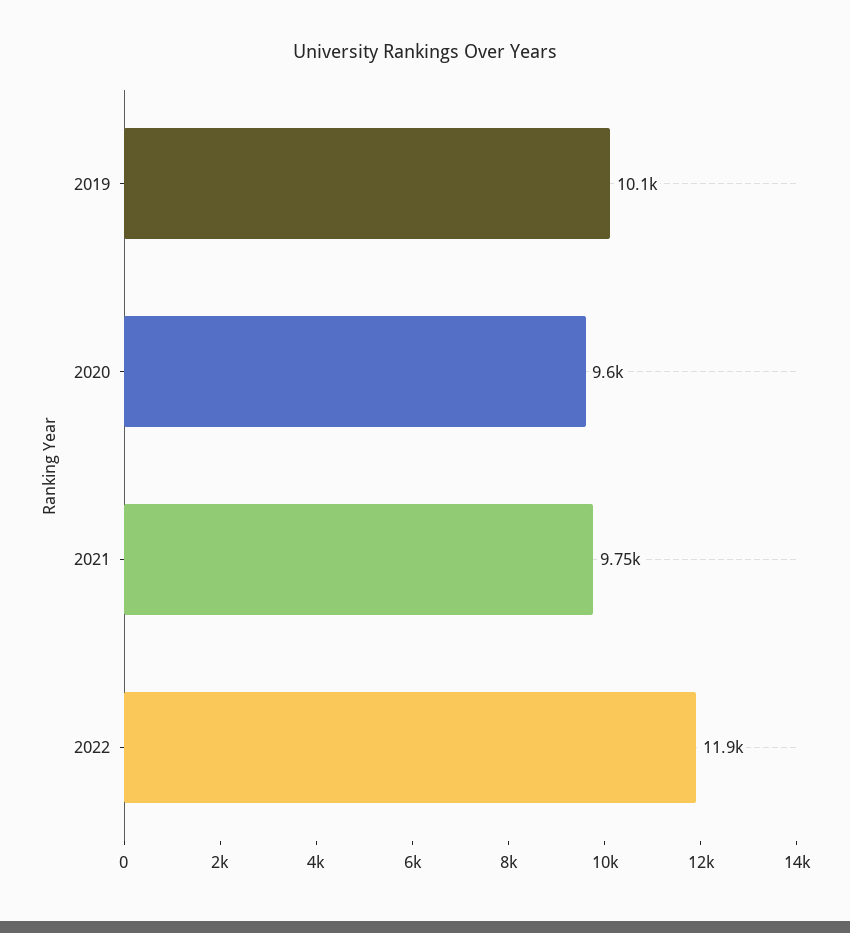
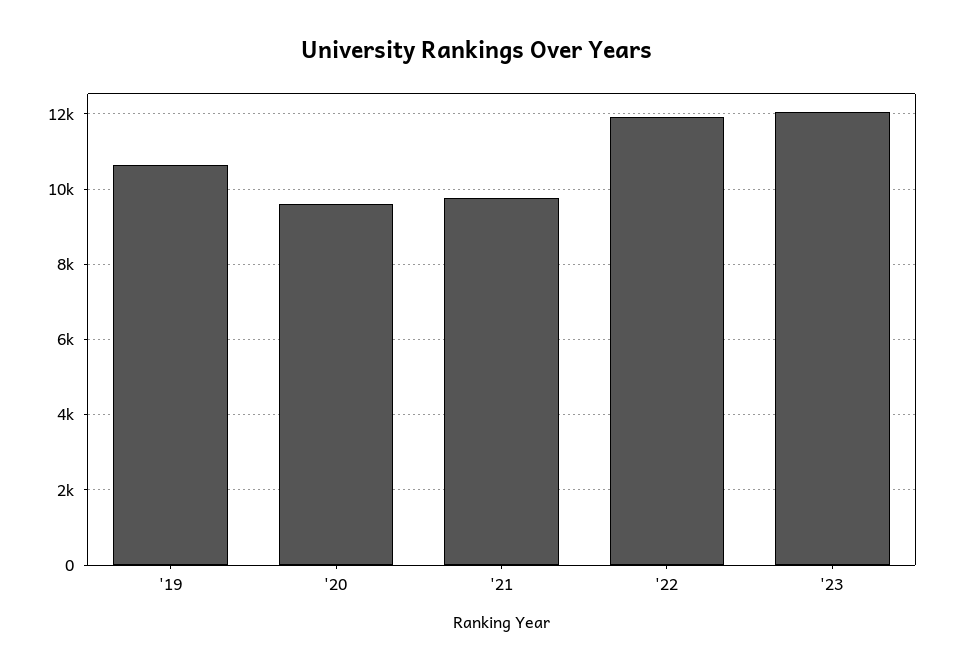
2019: 10100 -> 10600
'23: none -> 12000

